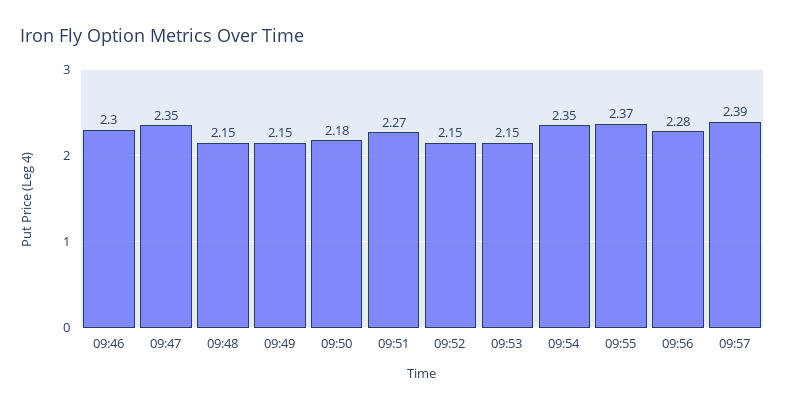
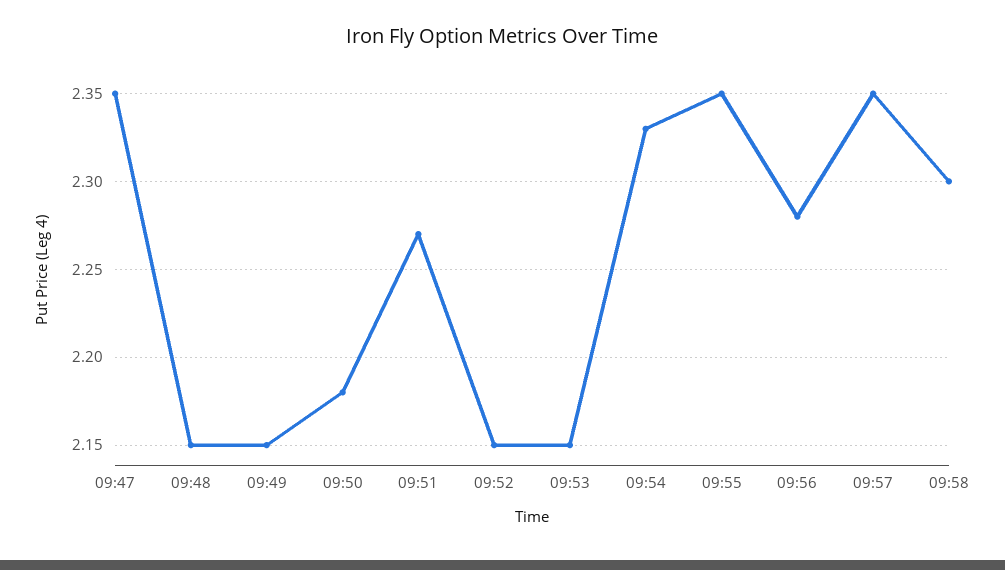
09:46: 2.3 -> none
09:54: 2.35 -> 2.33
09:55: 2.37 -> 2.35
09:57: 2.39 -> 2.35
09:58: none -> 2.3

